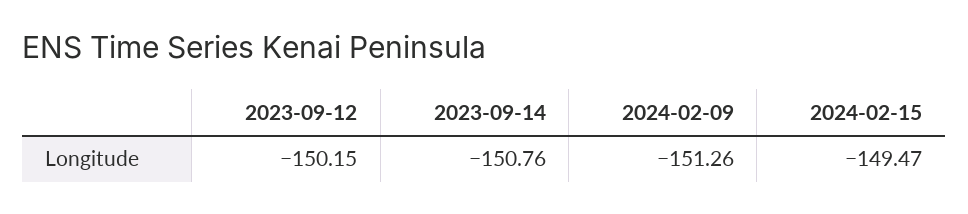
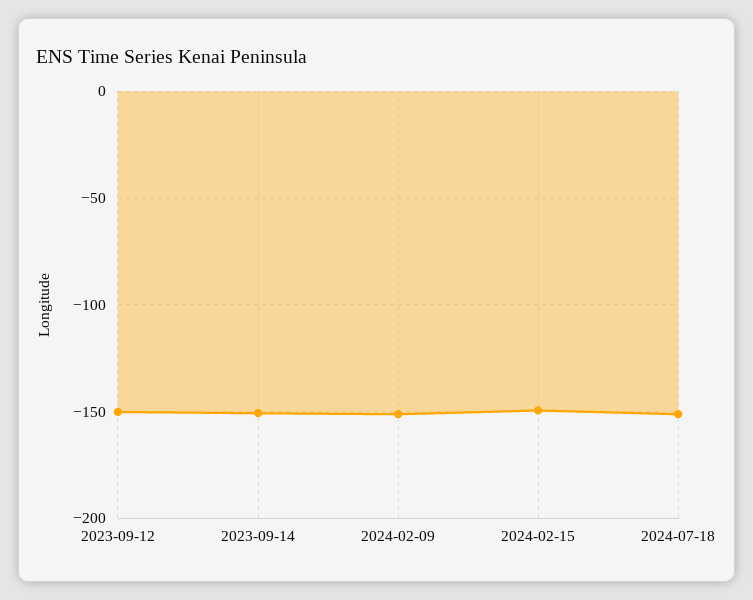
2024-07-18: none -> -150

